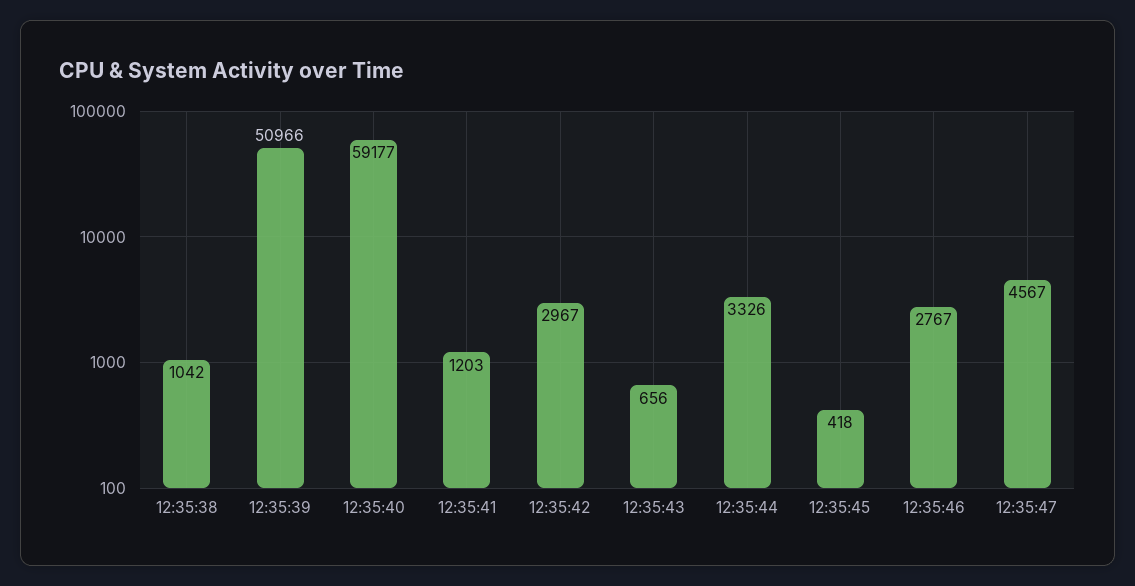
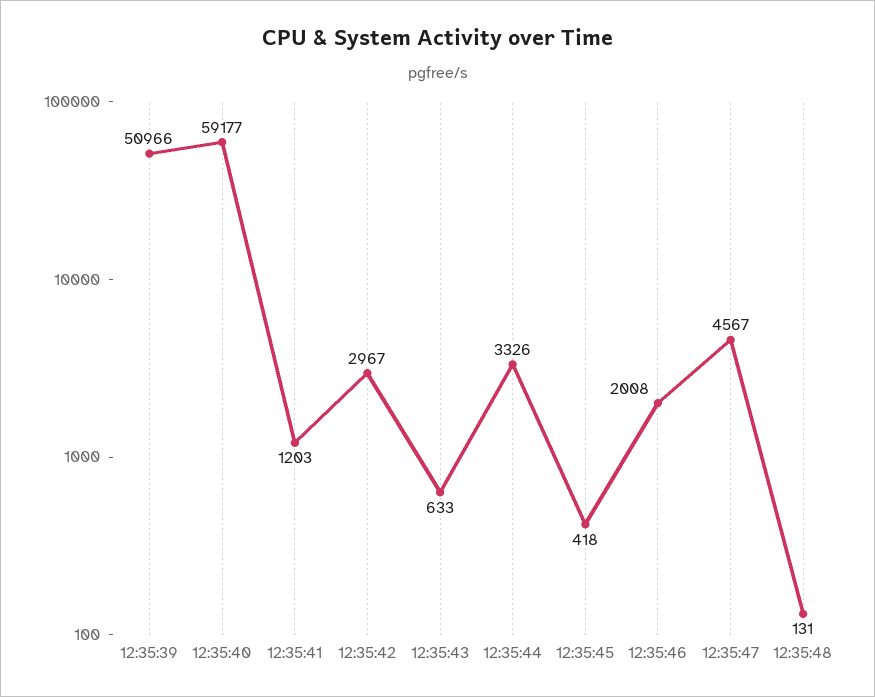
12:35:38: 1042 -> none
12:35:43: 656 -> 633
12:35:46: 2767 -> 2008
12:35:48: none -> 131

